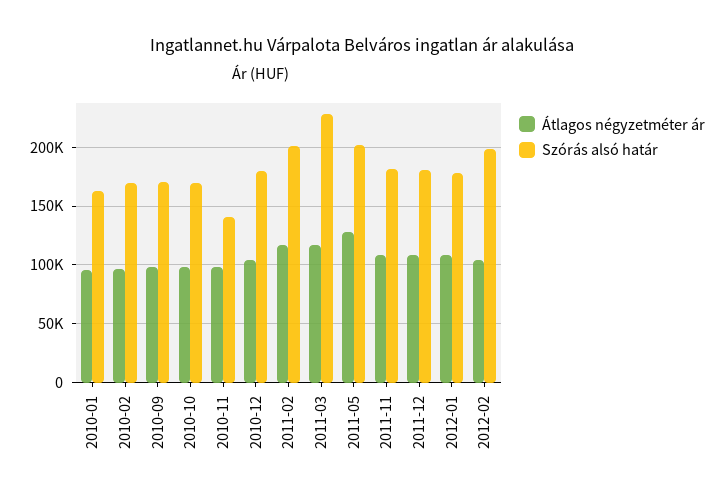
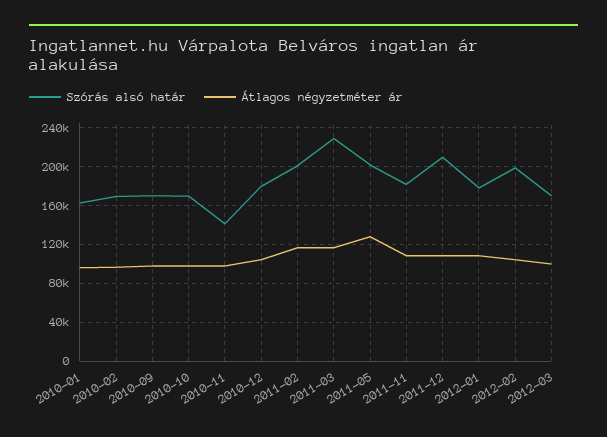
Szórás alsó határ, 2011-12: 180000 -> 210000
Szórás alsó határ, 2012-03: none -> 170000
Átlagos négyzetméter ár, 2012-03: none -> 100000

